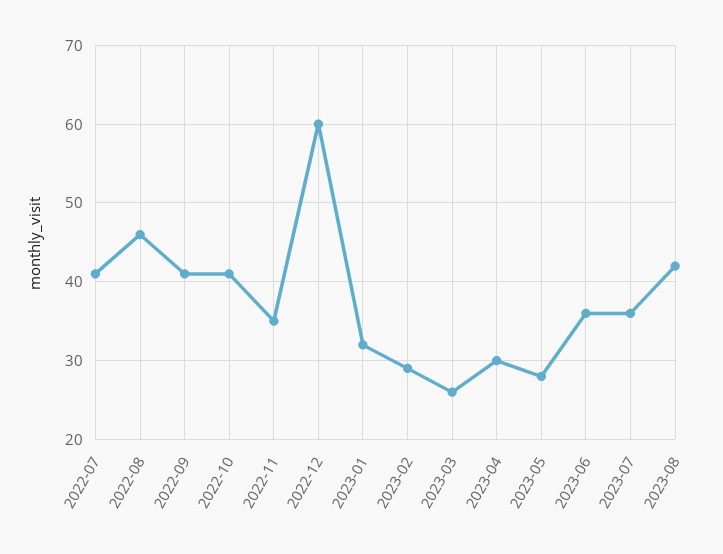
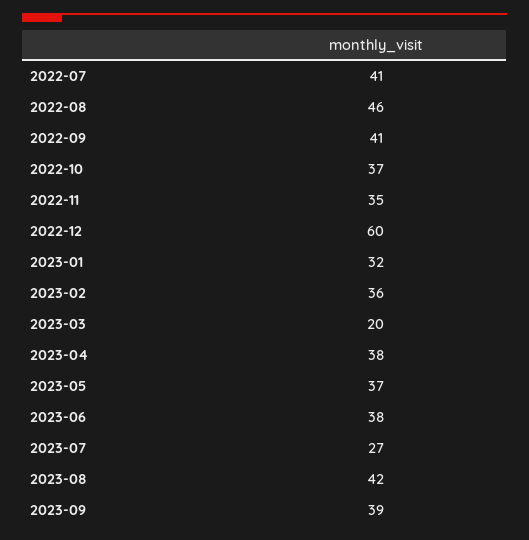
2022-10: 41 -> 37
2023-02: 29 -> 36
2023-03: 26 -> 20
2023-04: 30 -> 38
2023-05: 28 -> 37
2023-06: 36 -> 38
2023-07: 36 -> 27
2023-09: none -> 39

